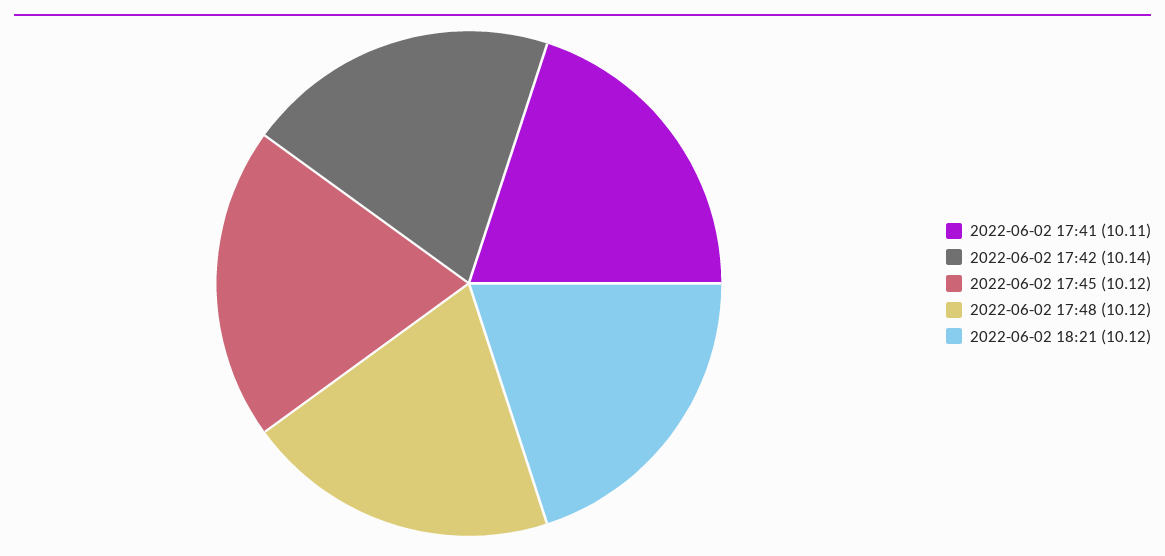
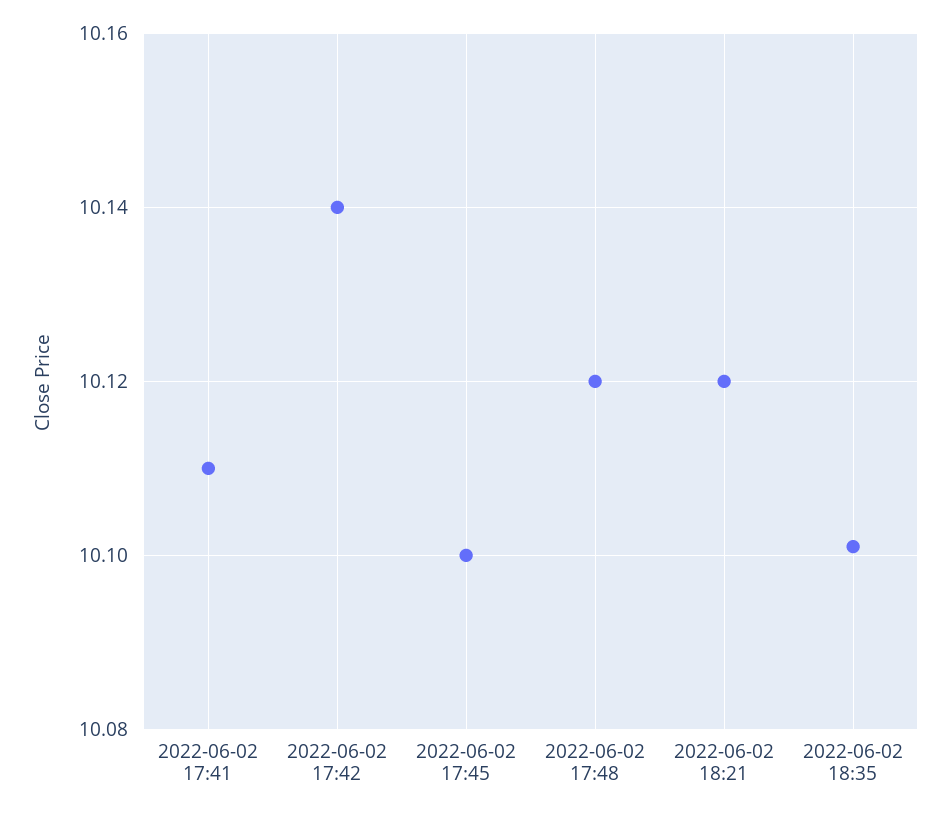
2022-06-02 17:45: 10.12 -> 10.1
2022-06-02 18:35: none -> 10.1

